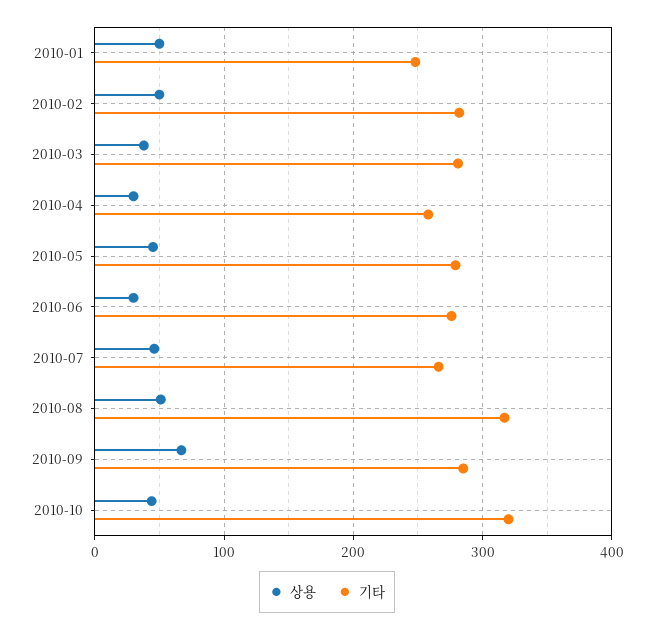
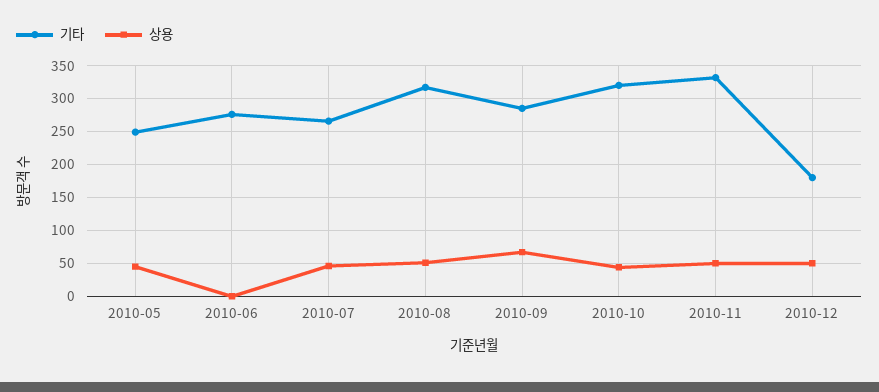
상용, 2010-01: 50 -> none
기타, 2010-01: 250 -> none
상용, 2010-02: 50 -> none
기타, 2010-02: 280 -> none
상용, 2010-03: 40 -> none
기타, 2010-03: 280 -> none
상용, 2010-04: 30 -> none
기타, 2010-04: 260 -> none
기타, 2010-05: 280 -> 250
상용, 2010-06: 30 -> 0
기타, 2010-11: none -> 330
상용, 2010-11: none -> 50
기타, 2010-12: none -> 180
상용, 2010-12: none -> 50

